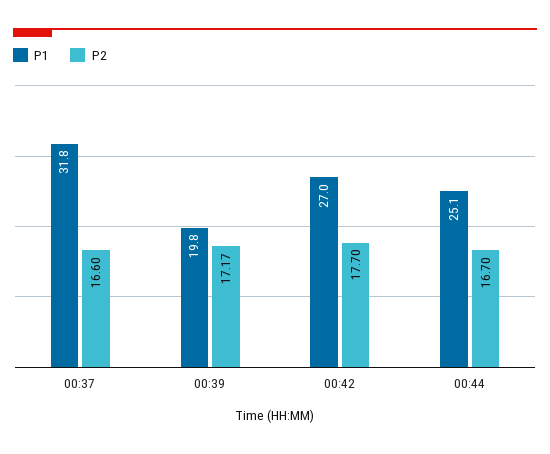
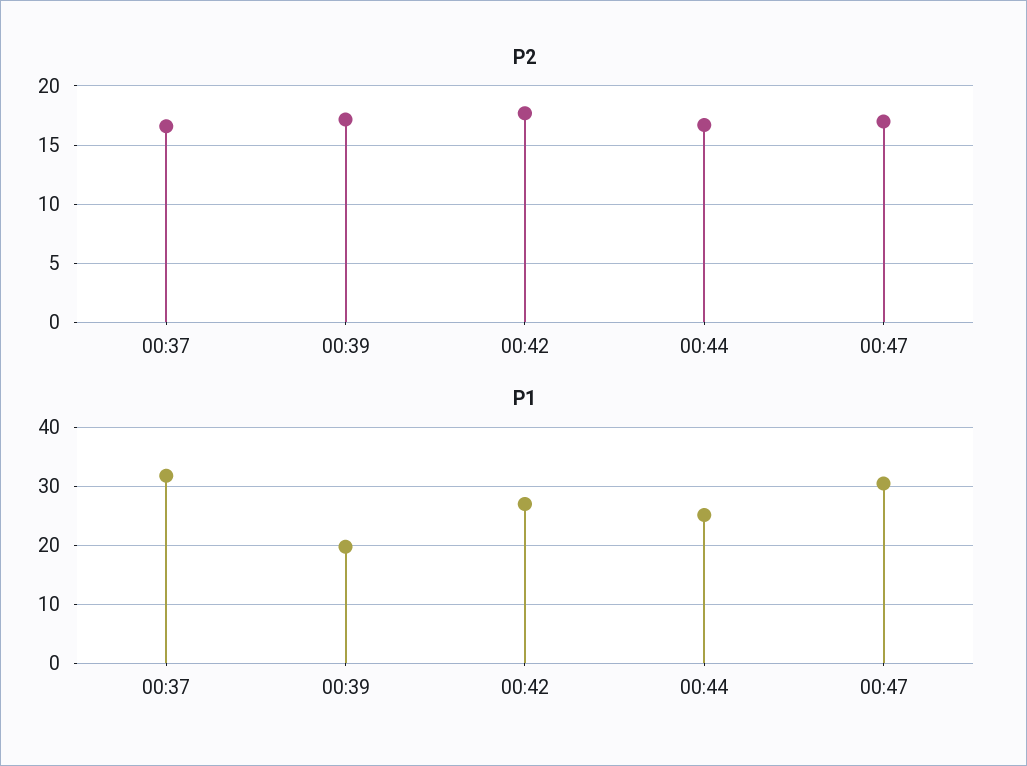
P2, 00:47: none -> 17
P1, 00:47: none -> 30

